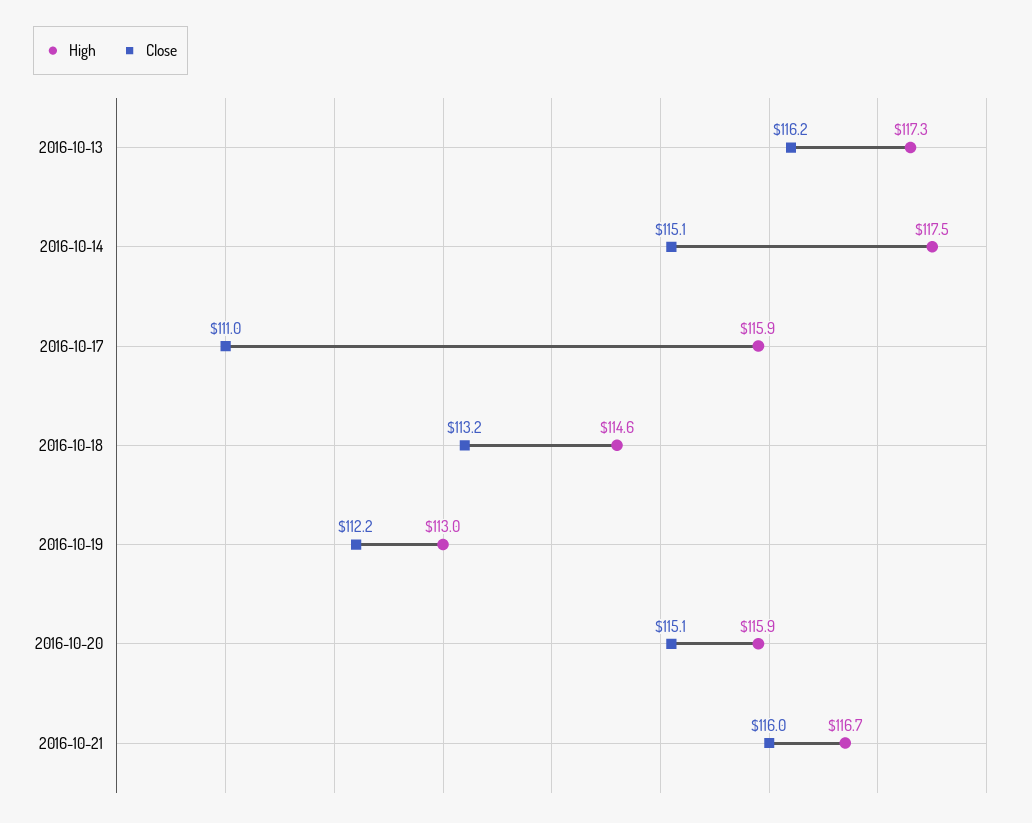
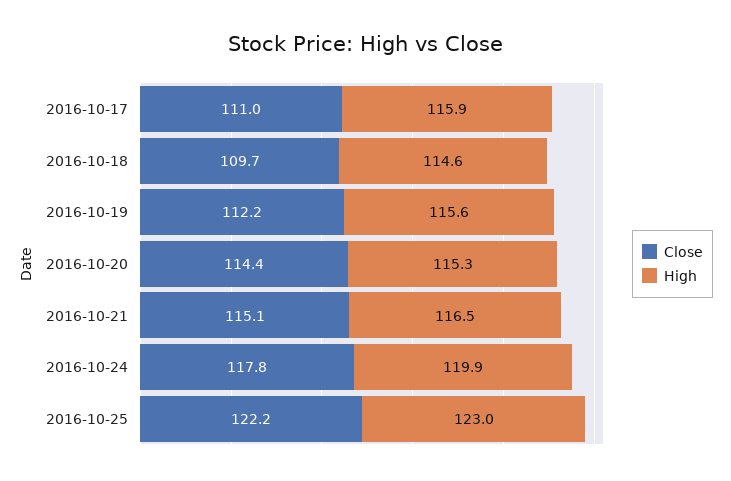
High, 2016-10-13: 117.3 -> none
Close, 2016-10-13: 116.2 -> none
High, 2016-10-14: 117.5 -> none
Close, 2016-10-14: 115.1 -> none
Close, 2016-10-18: 113.2 -> 109.7
High, 2016-10-19: 113 -> 115.6
High, 2016-10-20: 115.9 -> 115.3
Close, 2016-10-20: 115.1 -> 114.4
High, 2016-10-21: 116.7 -> 116.5
Close, 2016-10-21: 116 -> 115.1
Close, 2016-10-24: none -> 117.8
High, 2016-10-24: none -> 119.9
Close, 2016-10-25: none -> 122.2
High, 2016-10-25: none -> 123

